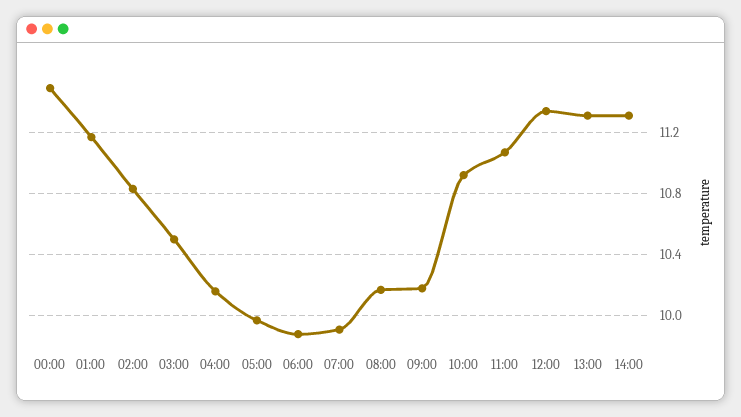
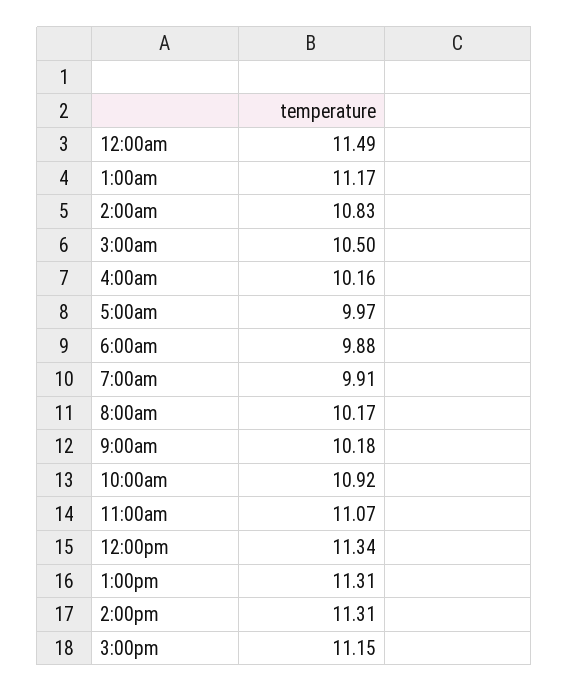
3:00pm: none -> 11.15

